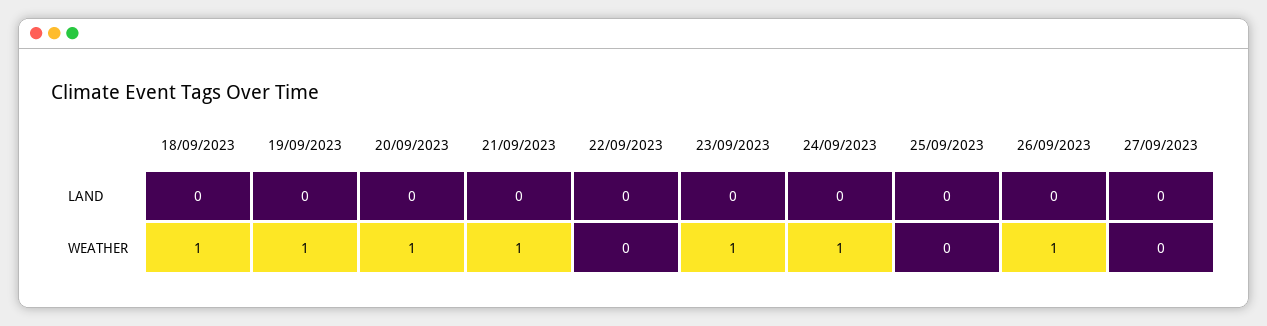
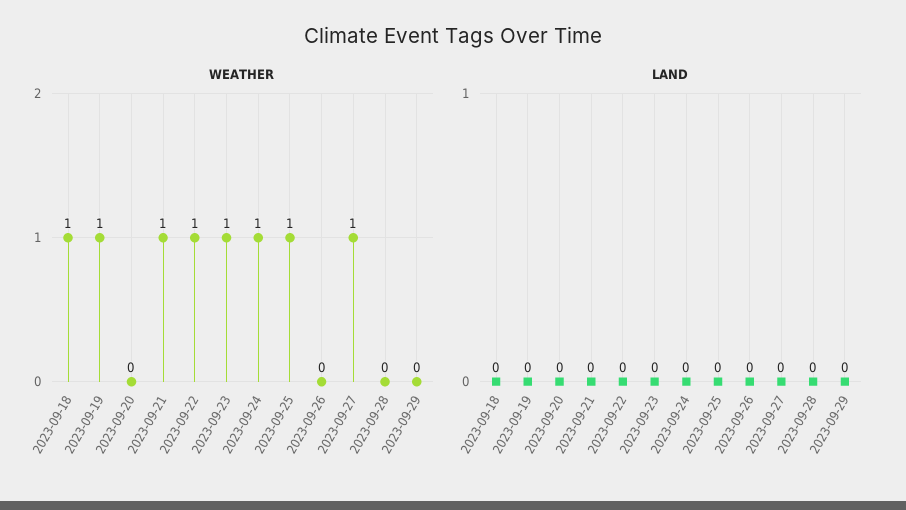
WEATHER, 20/09/2023: 1 -> 0
WEATHER, 22/09/2023: 0 -> 1
WEATHER, 25/09/2023: 0 -> 1
WEATHER, 26/09/2023: 1 -> 0
WEATHER, 27/09/2023: 0 -> 1
WEATHER, 2023-09-28: none -> 0
WEATHER, 2023-09-29: none -> 0
LAND, 2023-09-28: none -> 0
LAND, 2023-09-29: none -> 0

